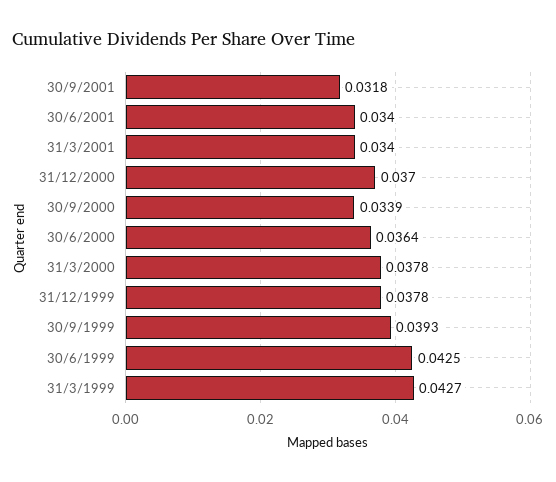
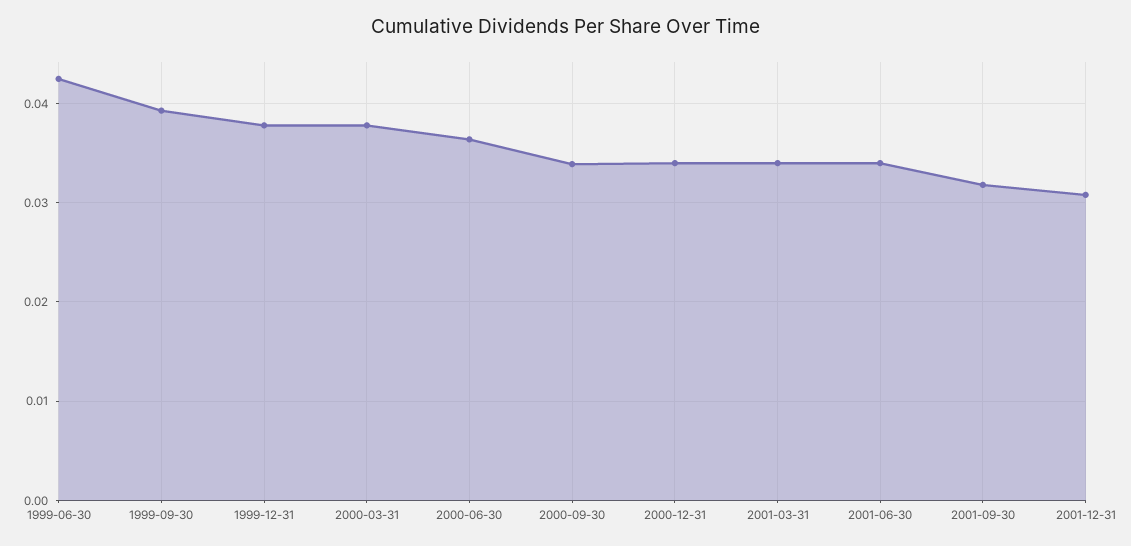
31/12/2000: 0.037 -> 0.034
31/3/1999: 0.0427 -> none
2001-12-31: none -> 0.031

